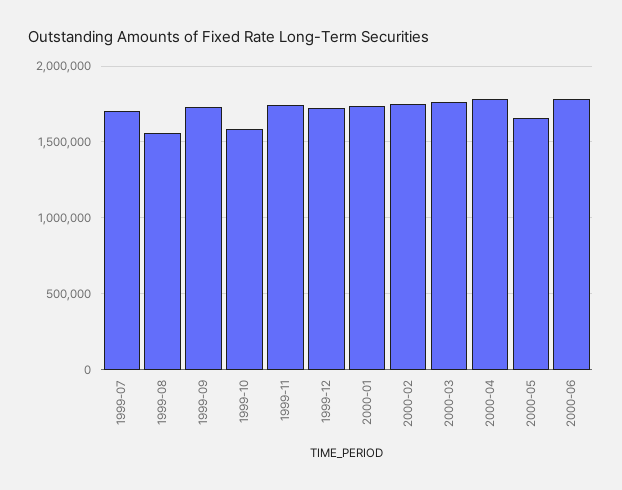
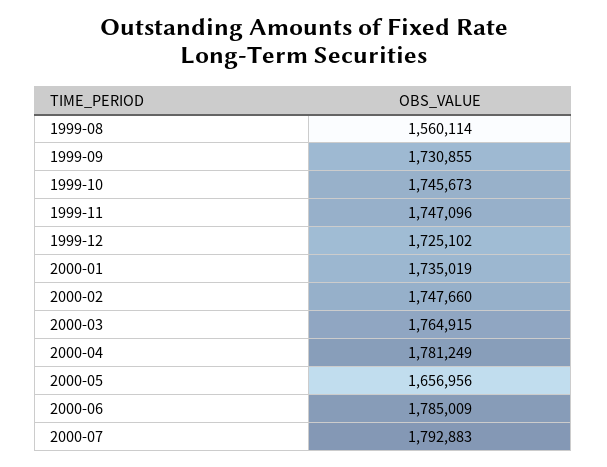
1999-07: 1700000 -> none
1999-10: 1600000 -> 1745673
2000-07: none -> 1792883

